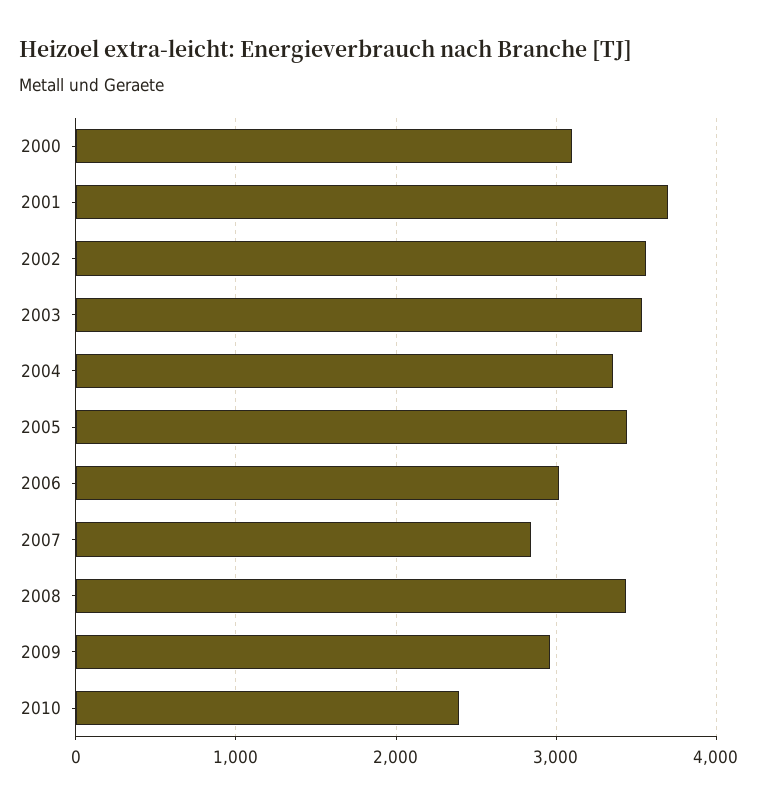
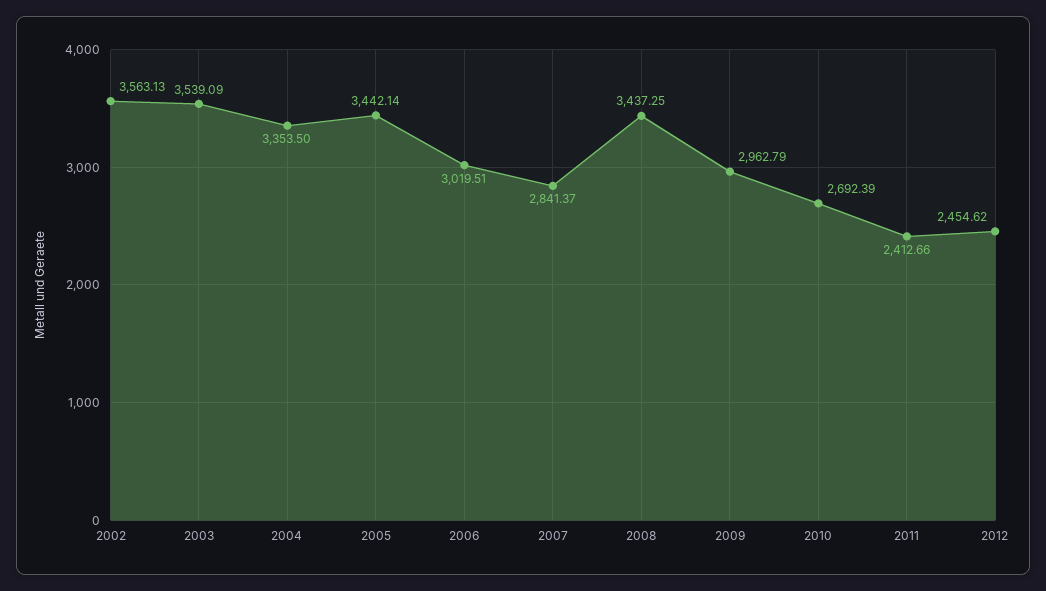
2000: 3100 -> none
2001: 3700 -> none
2010: 2400 -> 2692.39
2011: none -> 2412.66
2012: none -> 2454.62

